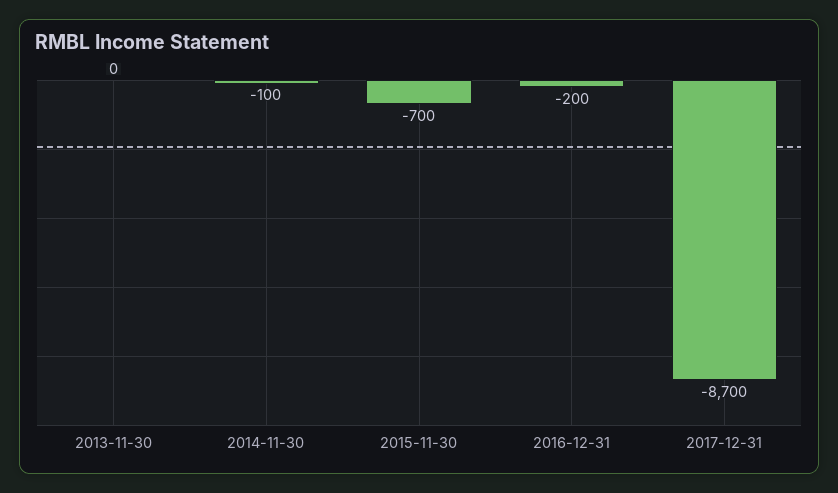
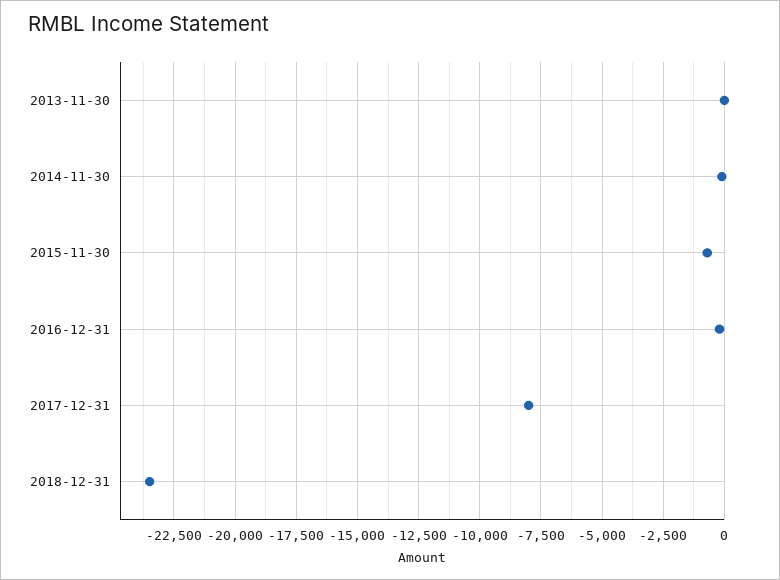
2017-12-31: -8700 -> -8000
2018-12-31: none -> -23500

